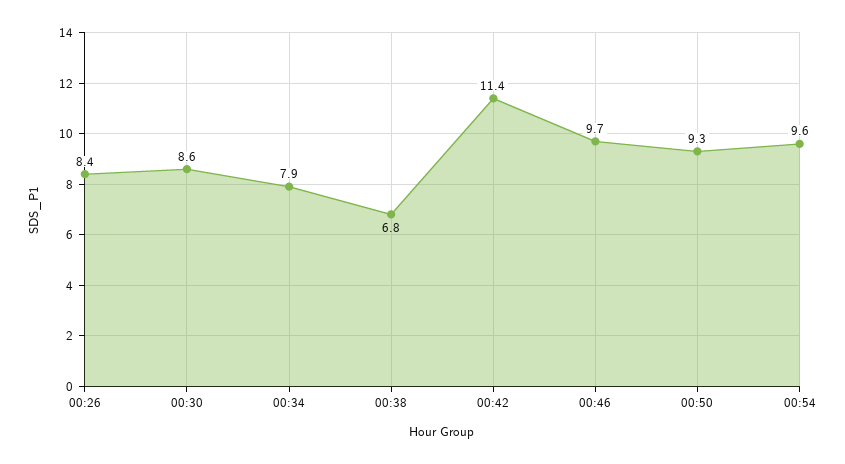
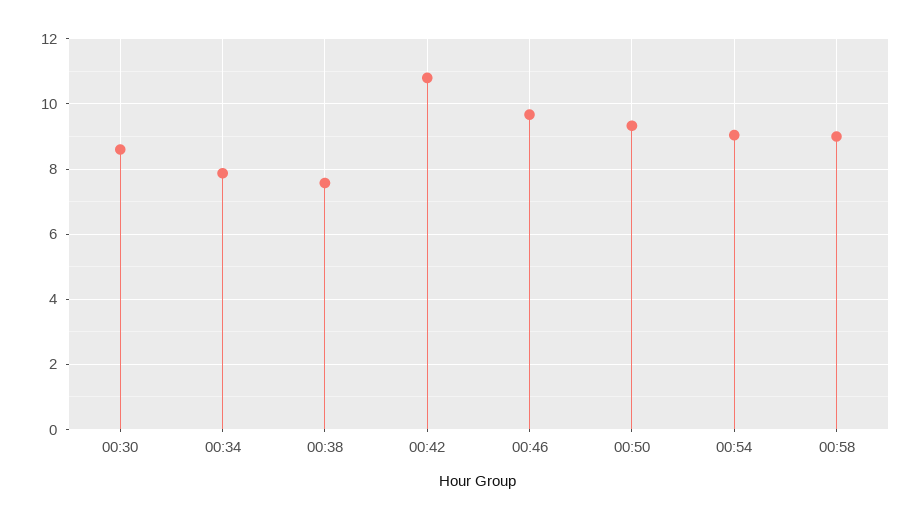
00:26: 8.4 -> none
00:38: 6.8 -> 7.6
00:42: 11.4 -> 10.8
00:54: 9.6 -> 9
00:58: none -> 9

